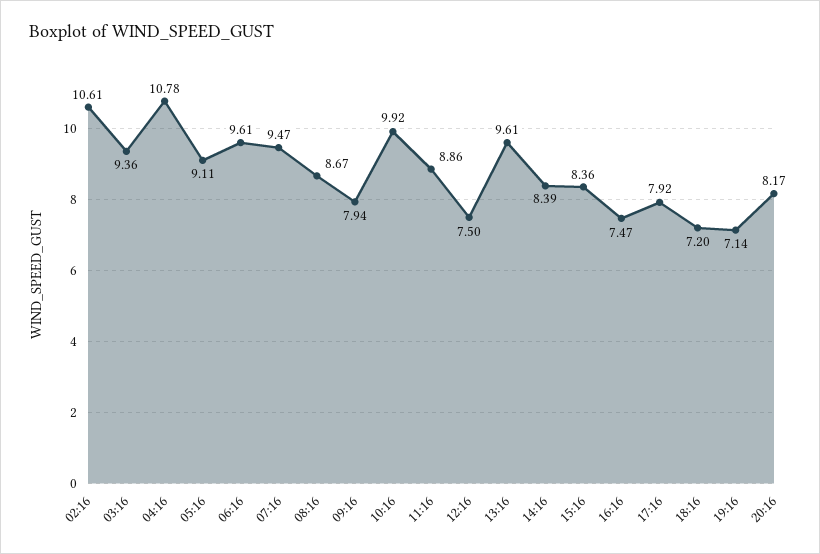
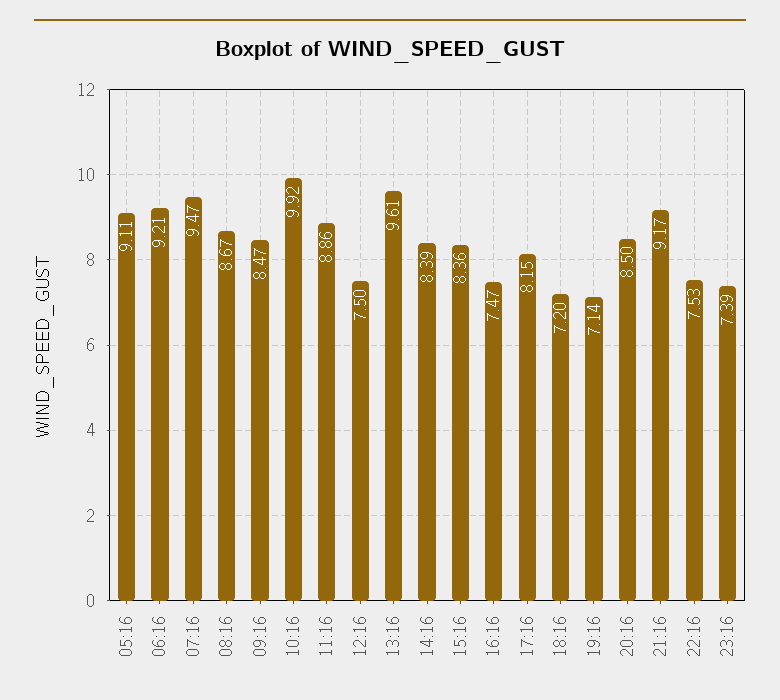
02:16: 10.61 -> none
03:16: 9.36 -> none
04:16: 10.78 -> none
06:16: 9.61 -> 9.21
09:16: 7.94 -> 8.47
17:16: 7.92 -> 8.15
20:16: 8.17 -> 8.5
21:16: none -> 9.17
22:16: none -> 7.53
23:16: none -> 7.39

